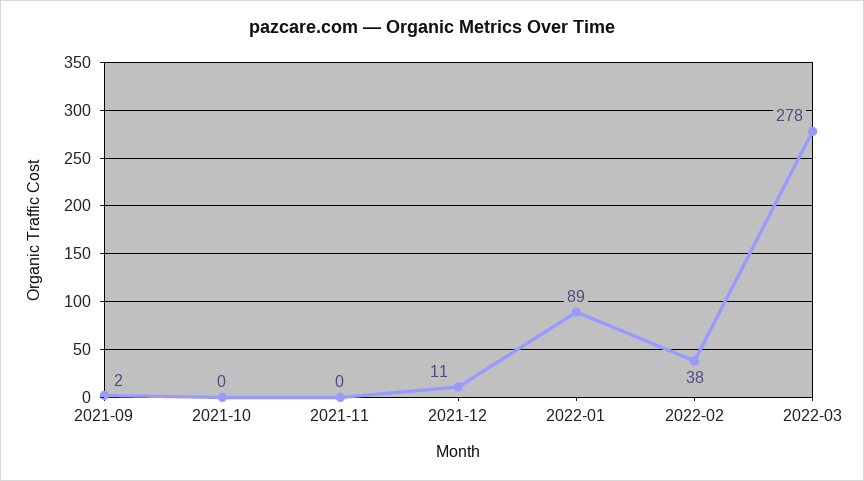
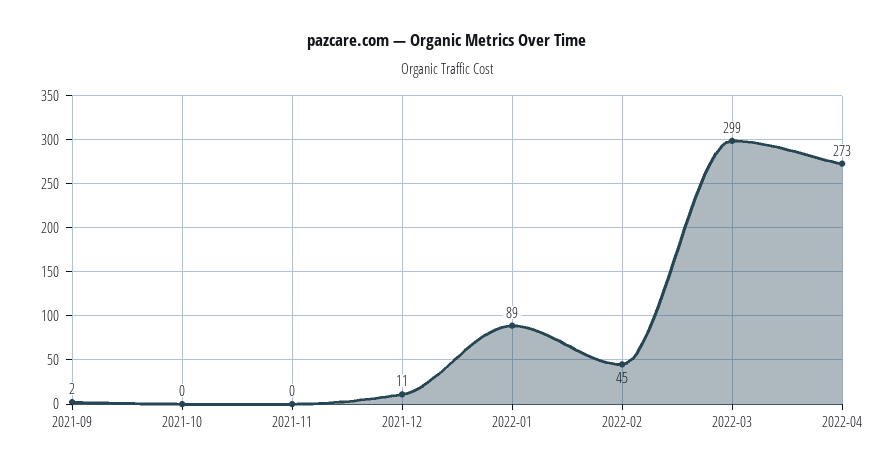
2022-02: 38 -> 45
2022-03: 278 -> 299
2022-04: none -> 273

